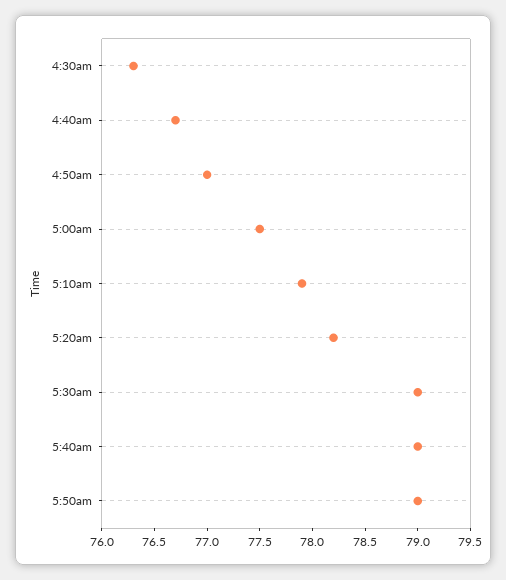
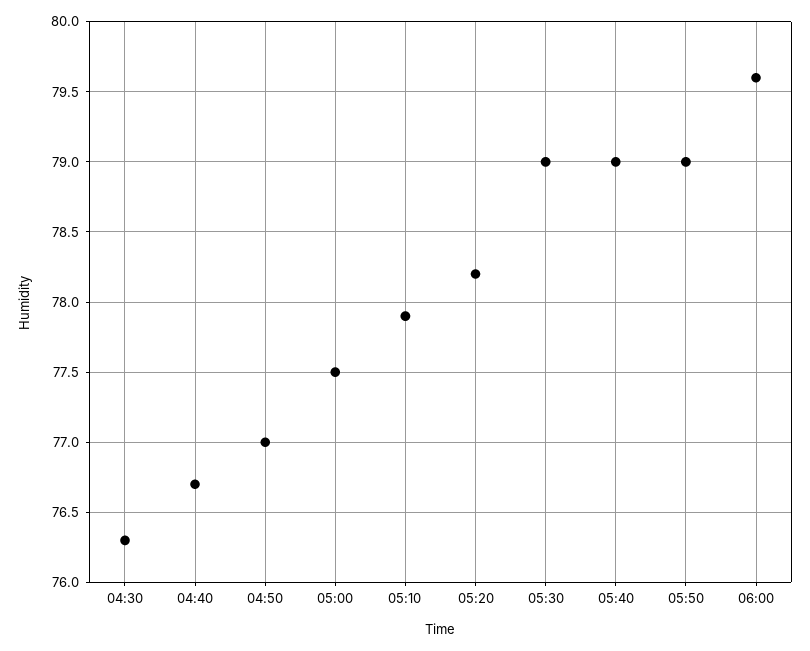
06:00: none -> 79.6

